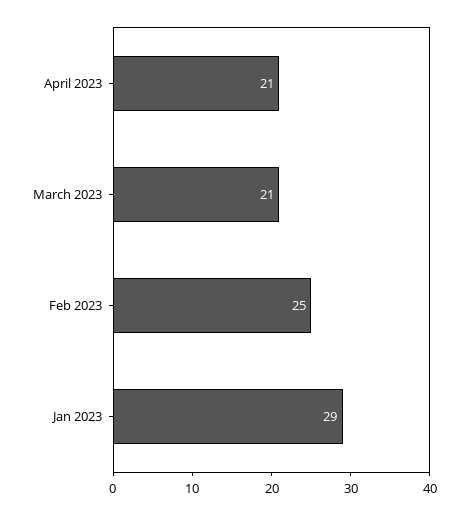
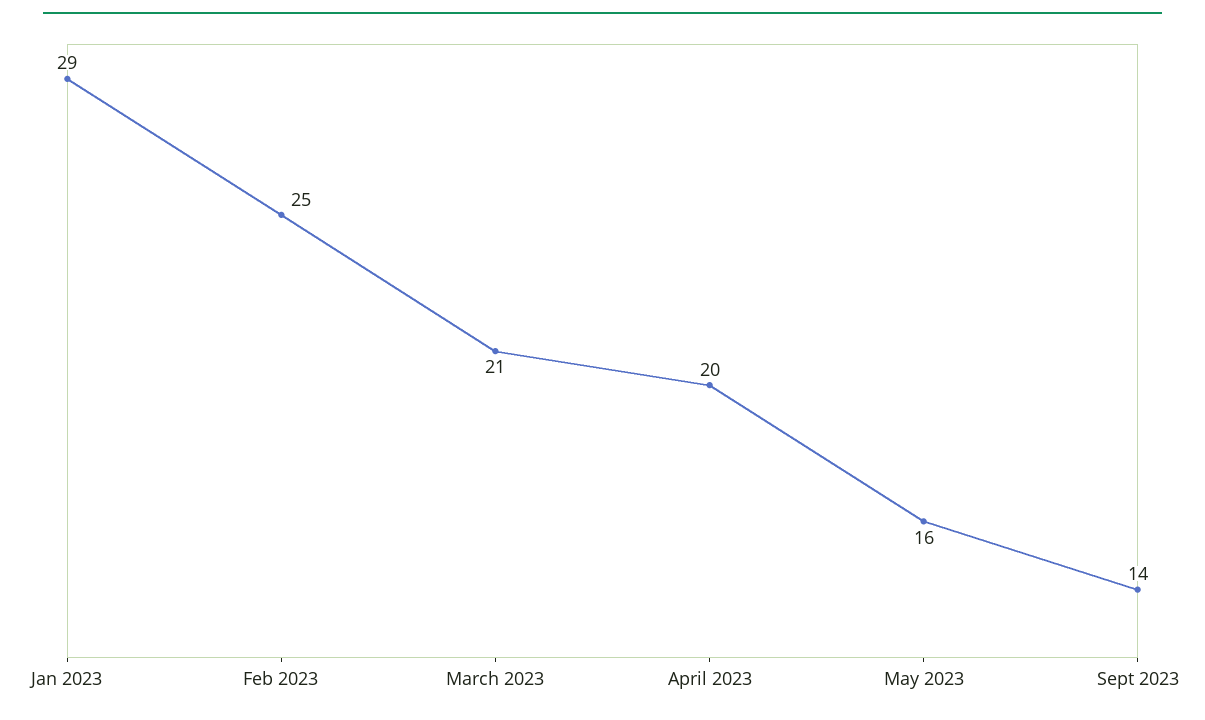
April 2023: 21 -> 20
May 2023: none -> 16
Sept 2023: none -> 14

